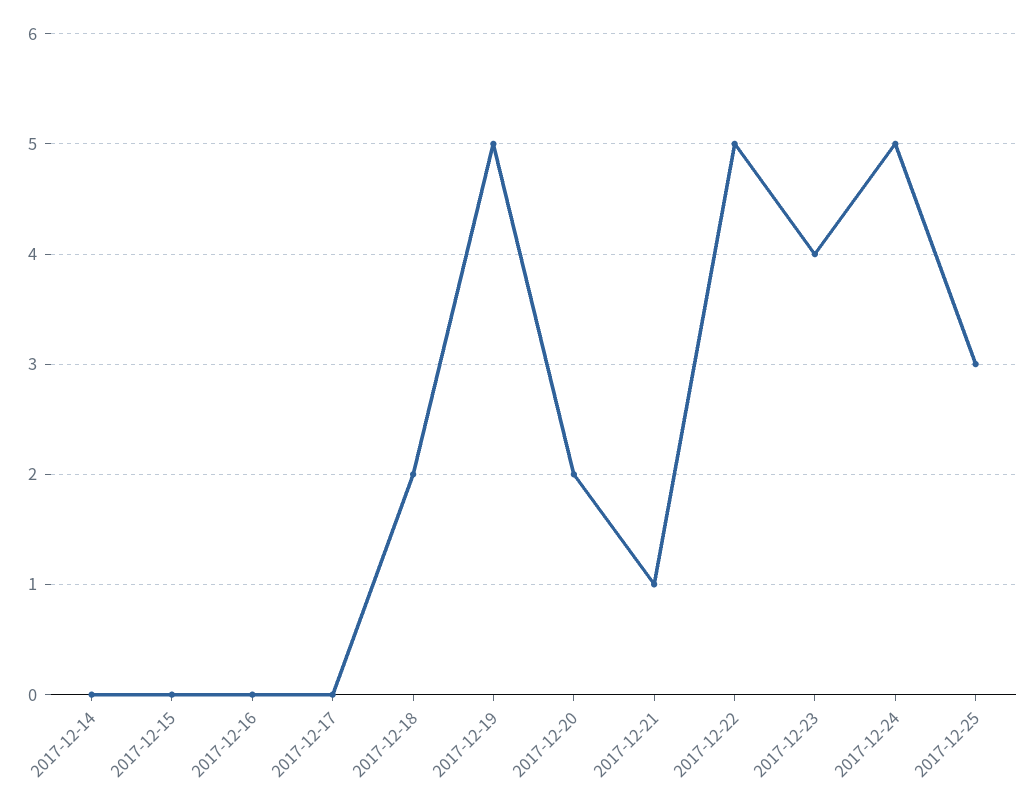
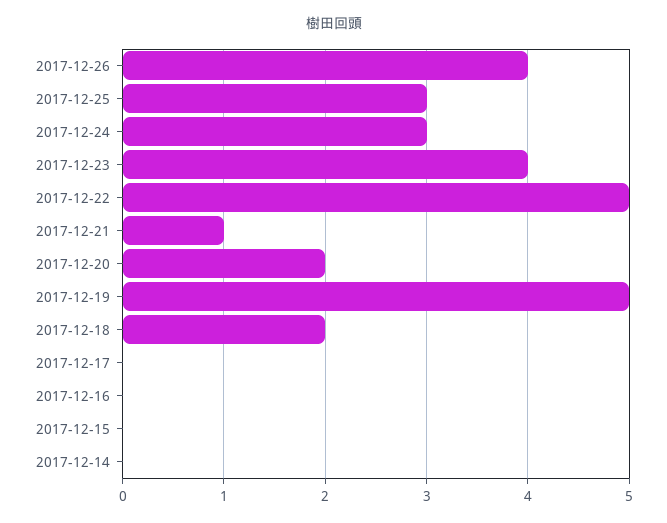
2017-12-24: 5 -> 3
2017-12-26: none -> 4

